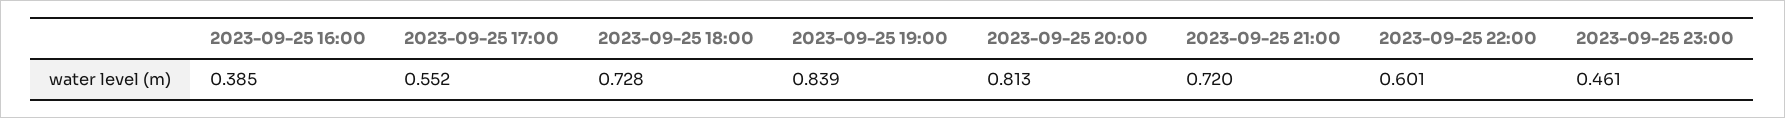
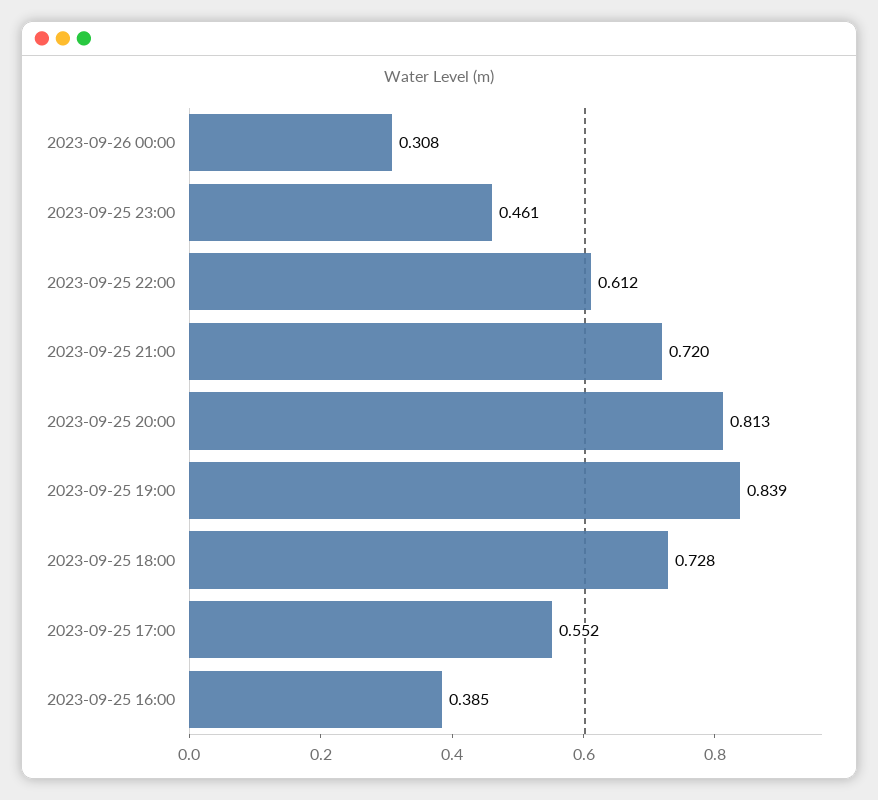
2023-09-25 22:00: 0.601 -> 0.612
2023-09-26 00:00: none -> 0.308

